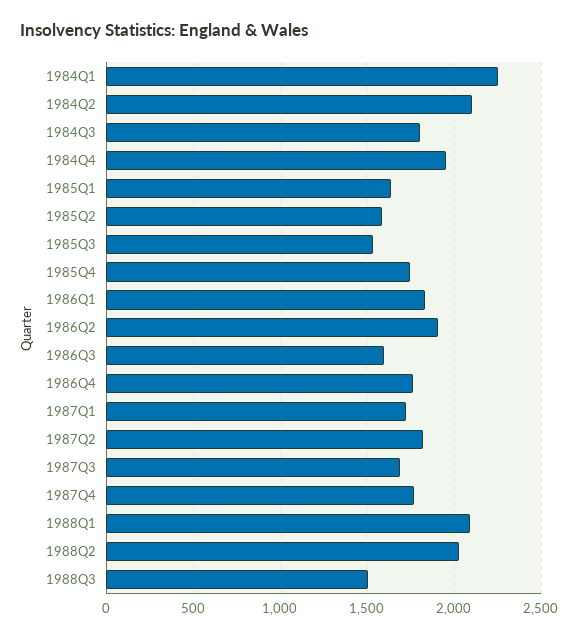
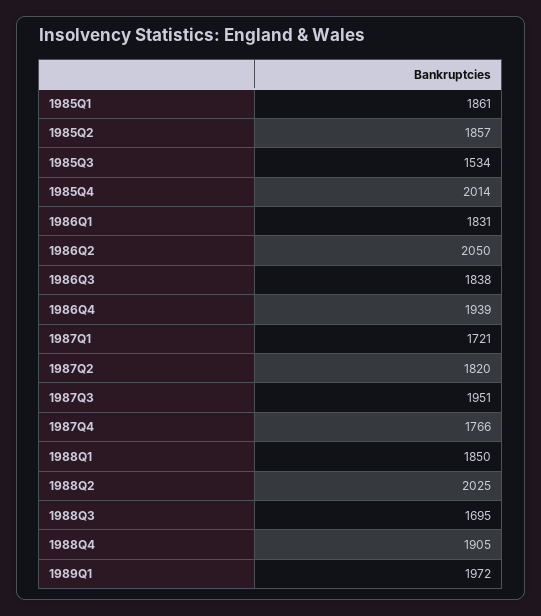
1984Q1: 2250 -> none
1984Q2: 2100 -> none
1984Q3: 1800 -> none
1984Q4: 1950 -> none
1985Q1: 1650 -> 1861
1985Q2: 1600 -> 1857
1985Q4: 1750 -> 2014
1986Q2: 1900 -> 2050
1986Q3: 1600 -> 1838
1986Q4: 1750 -> 1939
1987Q3: 1700 -> 1951
1988Q1: 2100 -> 1850
1988Q3: 1500 -> 1695
1988Q4: none -> 1905
1989Q1: none -> 1972

